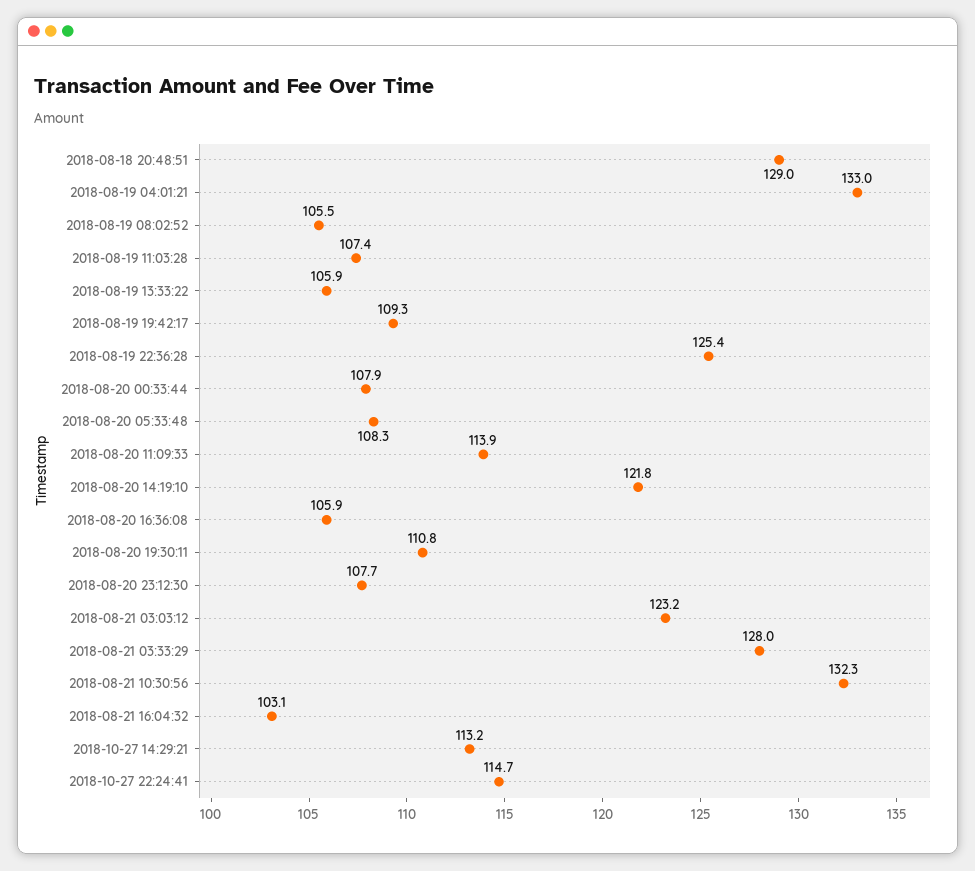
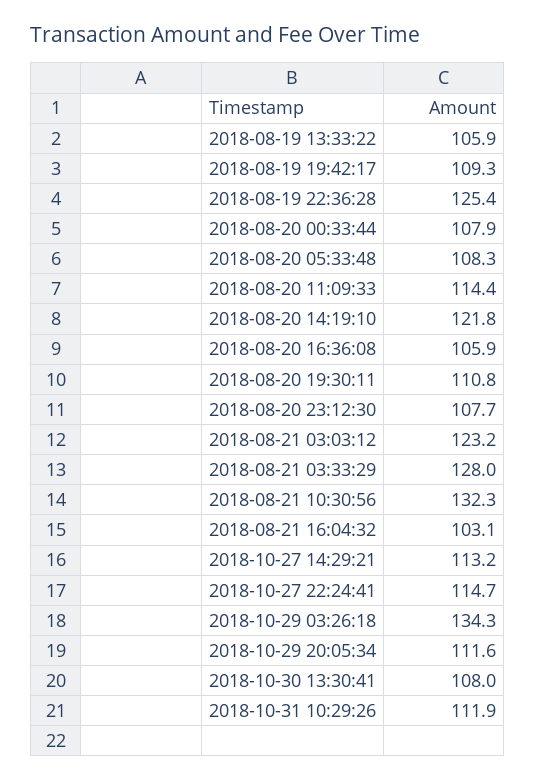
2018-08-18 20:48:51: 129 -> none
2018-08-19 04:01:21: 133 -> none
2018-08-19 08:02:52: 105.5 -> none
2018-08-19 11:03:28: 107.4 -> none
2018-08-20 11:09:33: 113.9 -> 114.4
2018-10-29 03:26:18: none -> 134.3
2018-10-29 20:05:34: none -> 111.6
2018-10-30 13:30:41: none -> 108
2018-10-31 10:29:26: none -> 111.9

